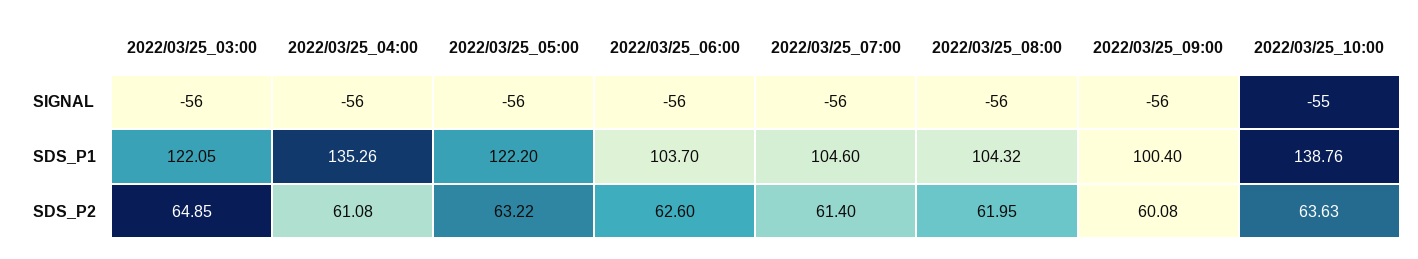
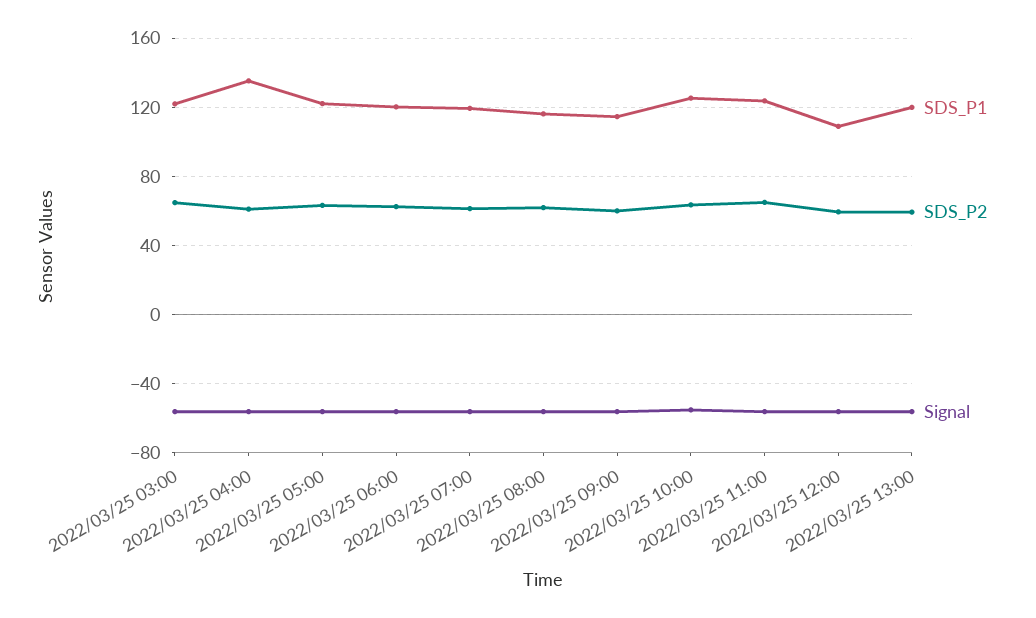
SDS_P1, 2022/03/25_06:00: 103.7 -> 120
SDS_P1, 2022/03/25_07:00: 104.6 -> 120
SDS_P1, 2022/03/25_08:00: 104.32 -> 115
SDS_P1, 2022/03/25_09:00: 100.4 -> 115
SDS_P1, 2022/03/25_10:00: 138.76 -> 125
SDS_P1, 2022/03/25 11:00: none -> 125
SDS_P2, 2022/03/25 11:00: none -> 65
SIGNAL, 2022/03/25 11:00: none -> -55
SDS_P1, 2022/03/25 12:00: none -> 110
SDS_P2, 2022/03/25 12:00: none -> 60
SIGNAL, 2022/03/25 12:00: none -> -55
SDS_P1, 2022/03/25 13:00: none -> 120
SDS_P2, 2022/03/25 13:00: none -> 60
SIGNAL, 2022/03/25 13:00: none -> -55

